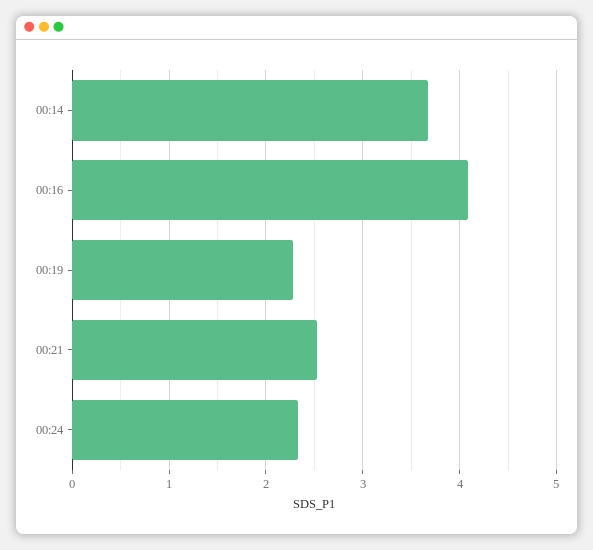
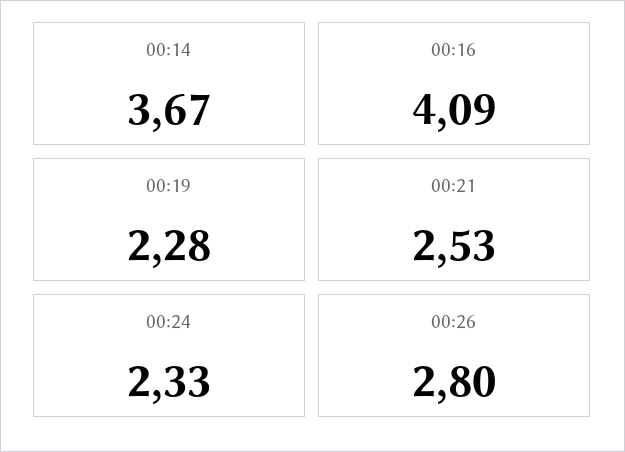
00:26: none -> 2.8

